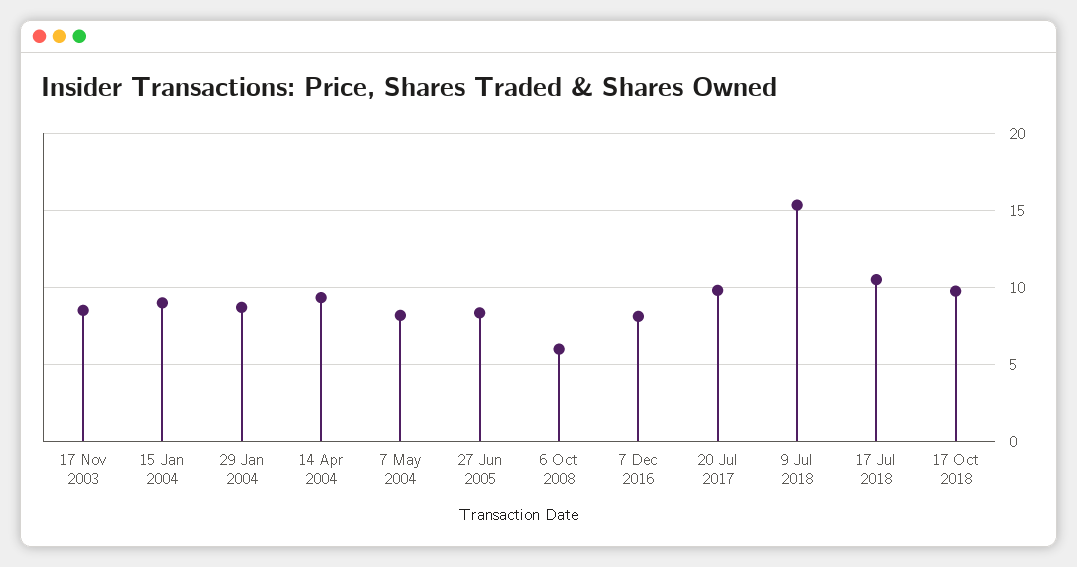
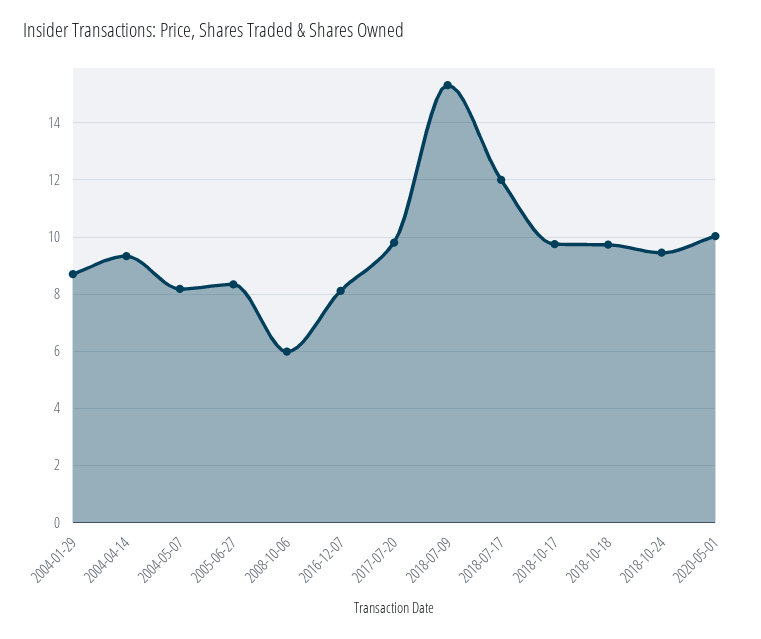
17 Nov 2003: 8.5 -> none
15 Jan 2004: 9 -> none
17 Jul 2018: 10.5 -> 12
2018-10-18: none -> 9.75
2018-10-24: none -> 9.5
2020-05-01: none -> 10

